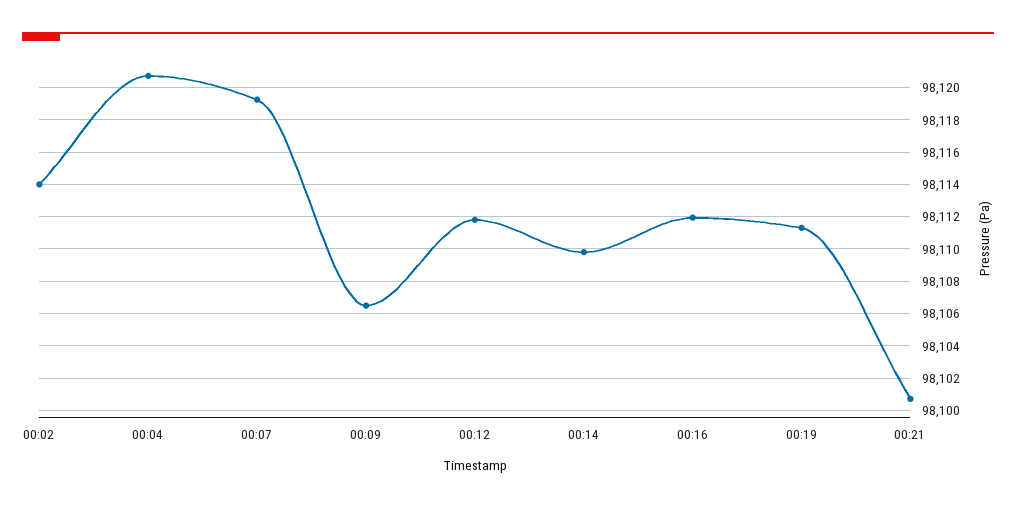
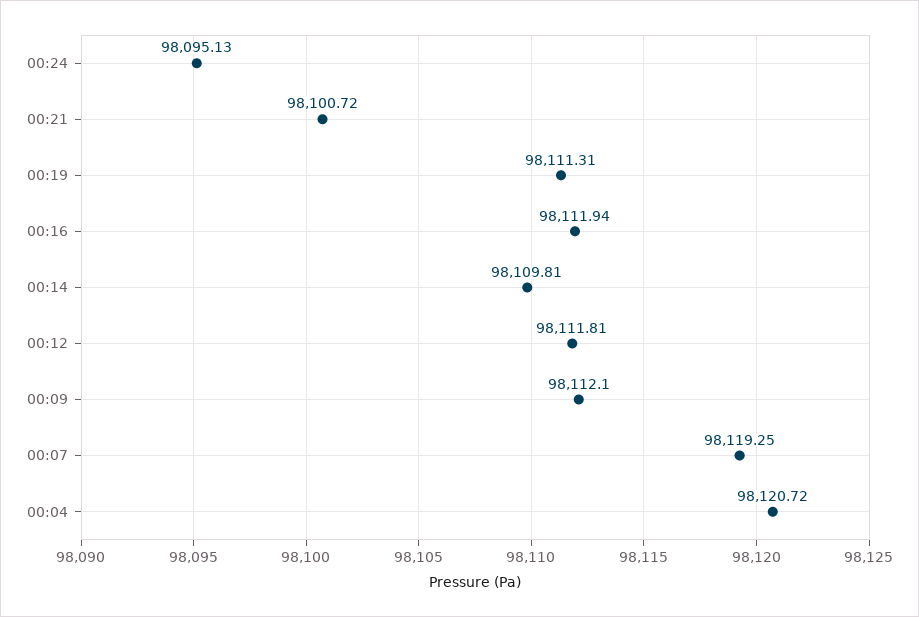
00:02: 98114 -> none
00:09: 98106.5 -> 98112.1
00:24: none -> 98095.13

